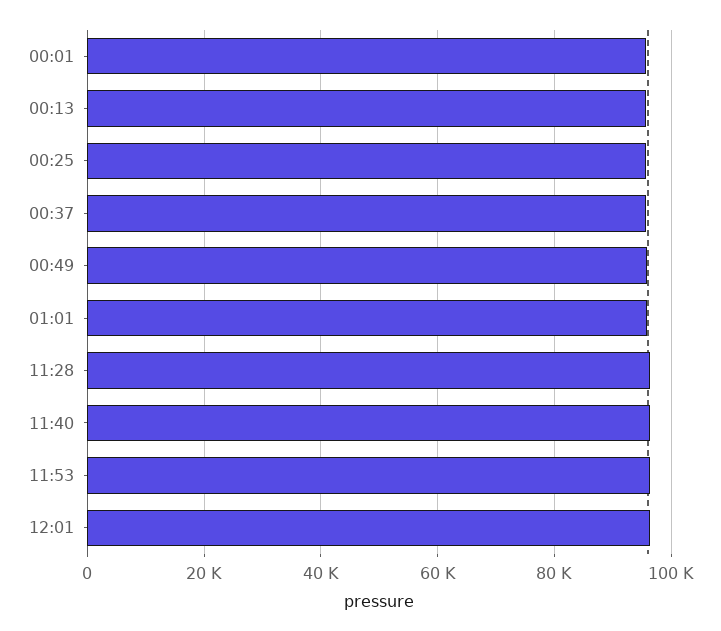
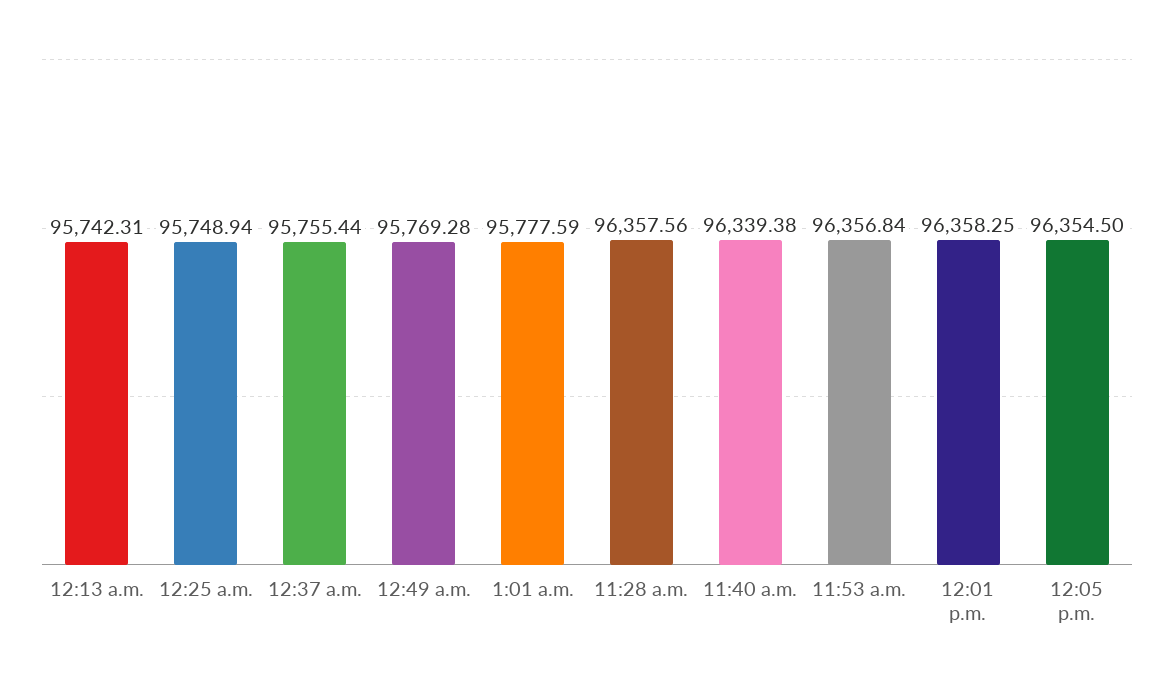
00:01: 96000 -> none
12:05 p.m.: none -> 96354.5

